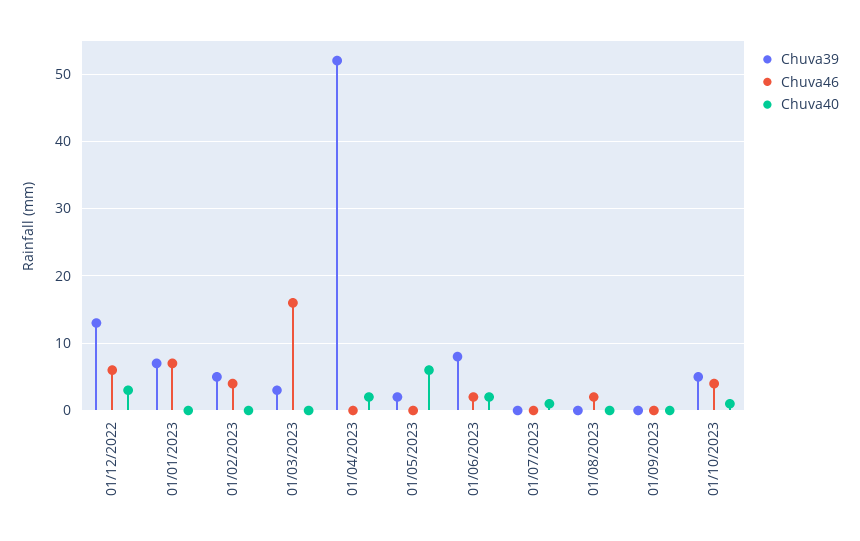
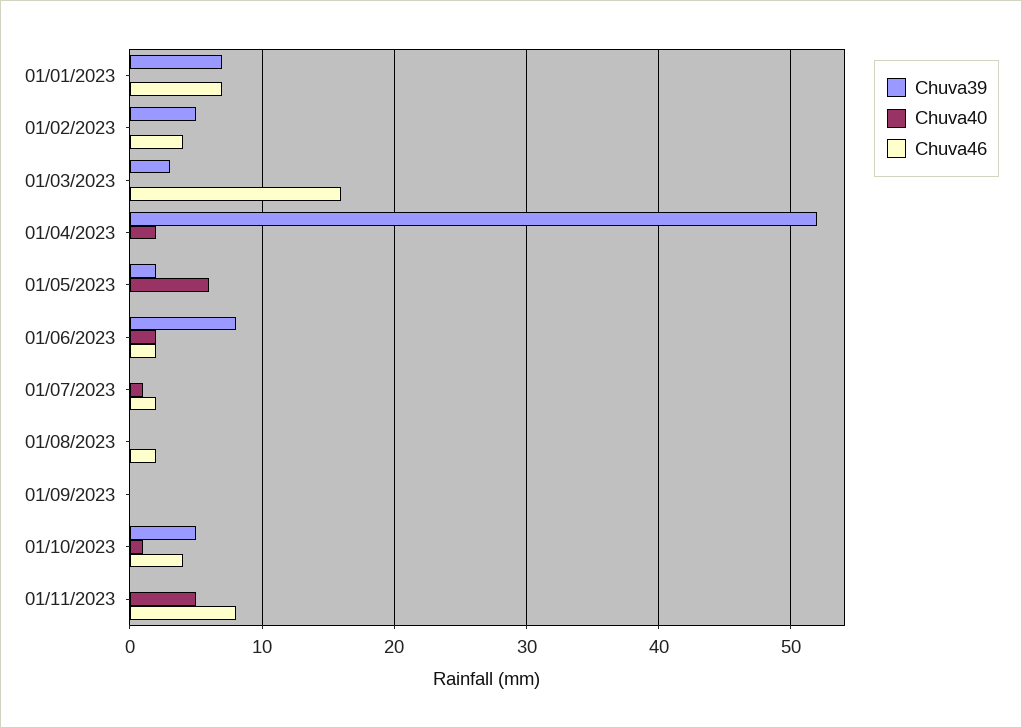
Chuva39, 01/12/2022: 13 -> none
Chuva46, 01/12/2022: 6 -> none
Chuva40, 01/12/2022: 3 -> none
Chuva46, 01/07/2023: 0 -> 2
Chuva39, 01/11/2023: none -> 0
Chuva40, 01/11/2023: none -> 5
Chuva46, 01/11/2023: none -> 8

